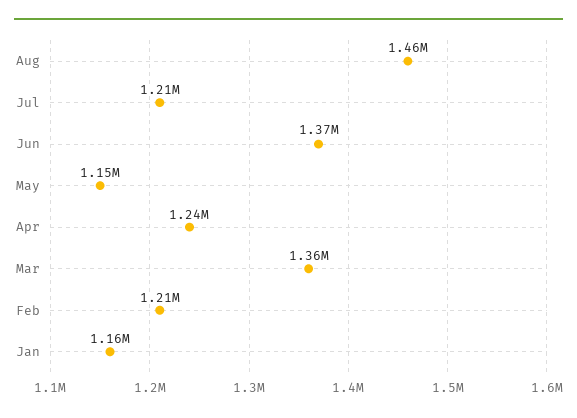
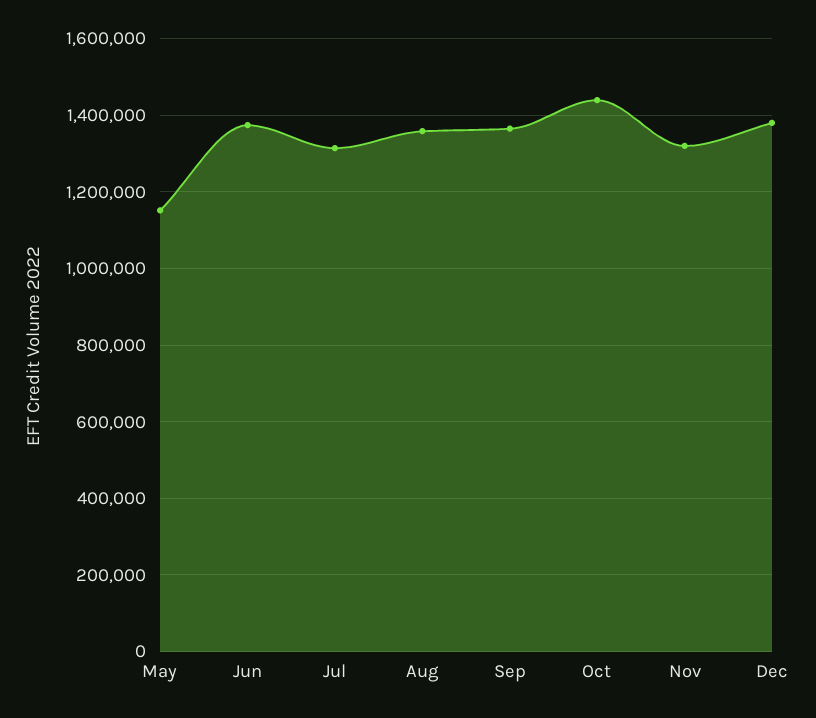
Aug: 1460000 -> 1360000
Jul: 1210000 -> 1320000
Apr: 1240000 -> none
Mar: 1360000 -> none
Feb: 1210000 -> none
Jan: 1160000 -> none
Sep: none -> 1360000
Oct: none -> 1440000
Nov: none -> 1320000
Dec: none -> 1380000

